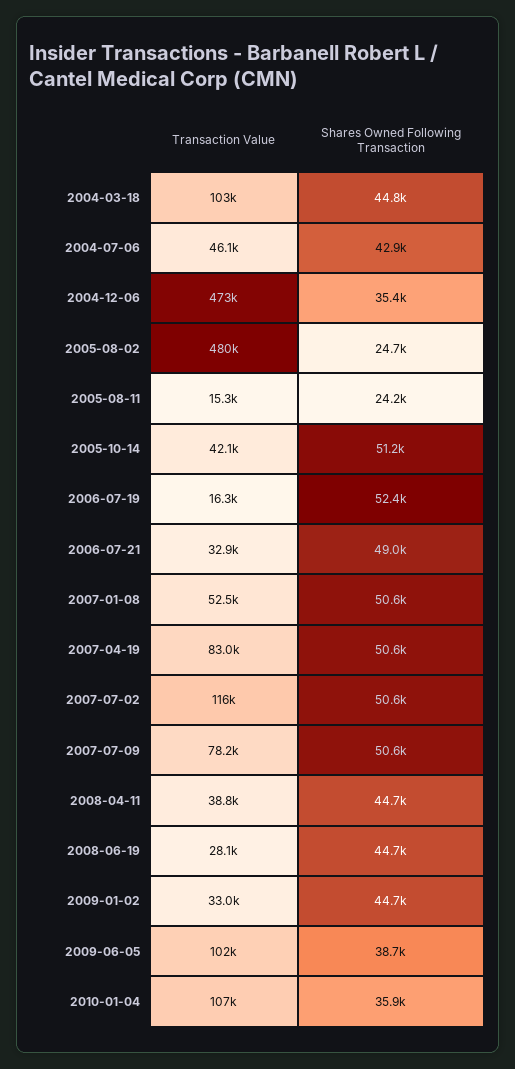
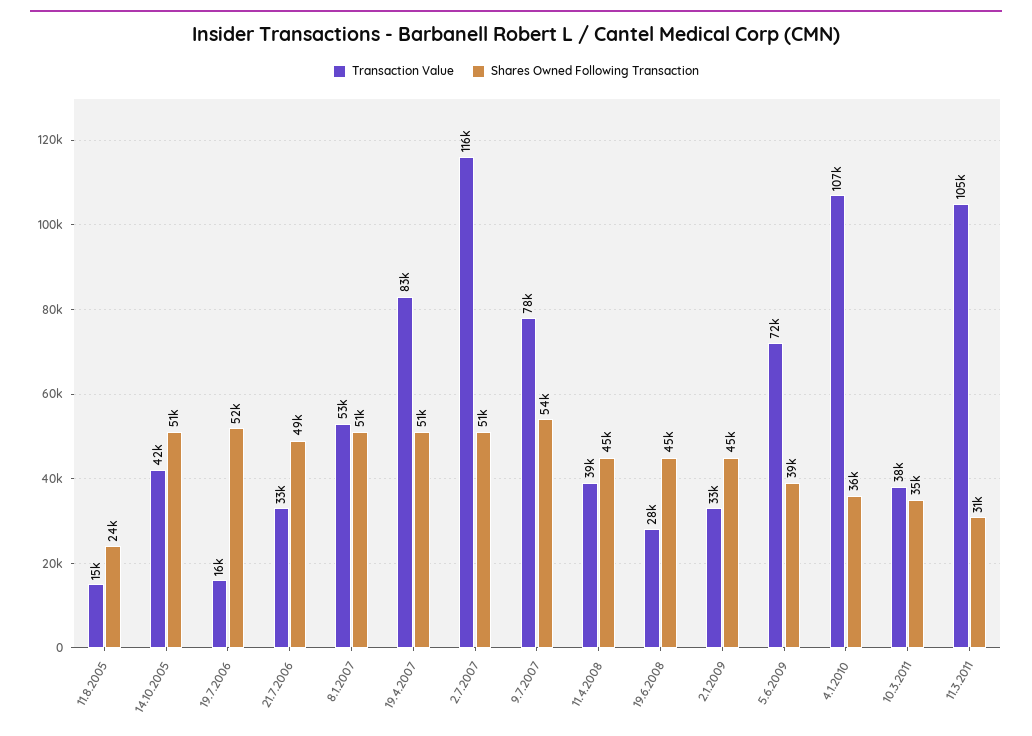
Transaction Value, 2004-03-18: 103000 -> none
Shares Owned Following Transaction, 2004-03-18: 44800 -> none
Transaction Value, 2004-07-06: 46100 -> none
Shares Owned Following Transaction, 2004-07-06: 42900 -> none
Transaction Value, 2004-12-06: 473000 -> none
Shares Owned Following Transaction, 2004-12-06: 35400 -> none
Transaction Value, 2005-08-02: 480000 -> none
Shares Owned Following Transaction, 2005-08-02: 24700 -> none
Shares Owned Following Transaction, 2007-07-09: 50600 -> 54000
Transaction Value, 2009-06-05: 102000 -> 72000
Transaction Value, 10.3.2011: none -> 38000
Shares Owned Following Transaction, 10.3.2011: none -> 35000
Transaction Value, 11.3.2011: none -> 105000
Shares Owned Following Transaction, 11.3.2011: none -> 31000

